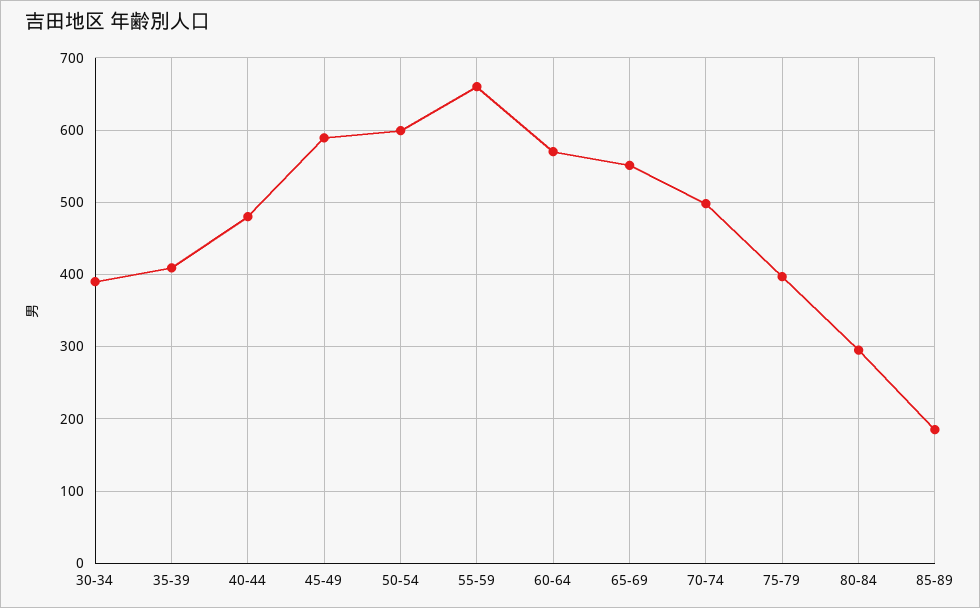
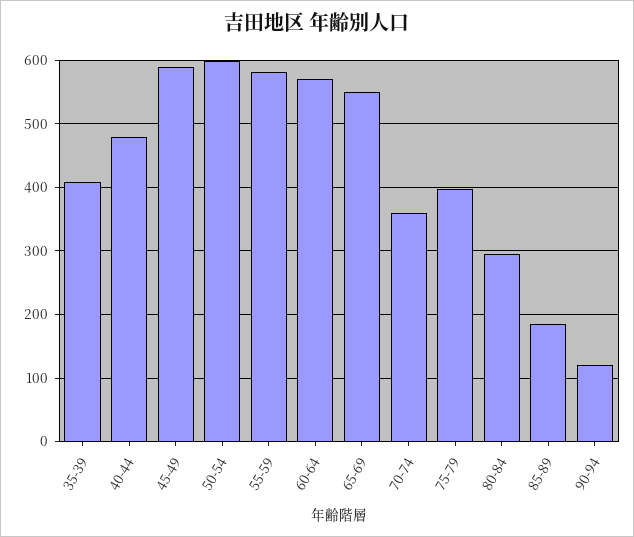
30-34: 390 -> none
55-59: 660 -> 580
70-74: 500 -> 360
90-94: none -> 120

